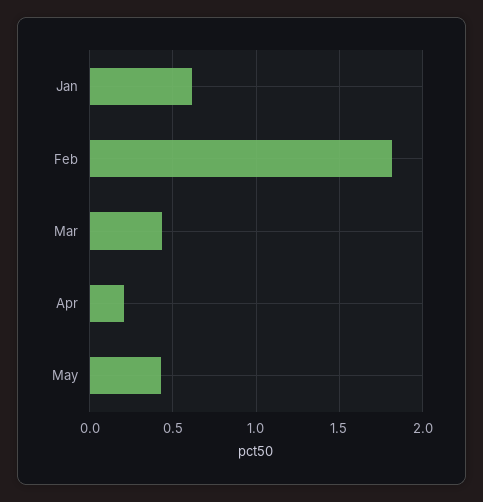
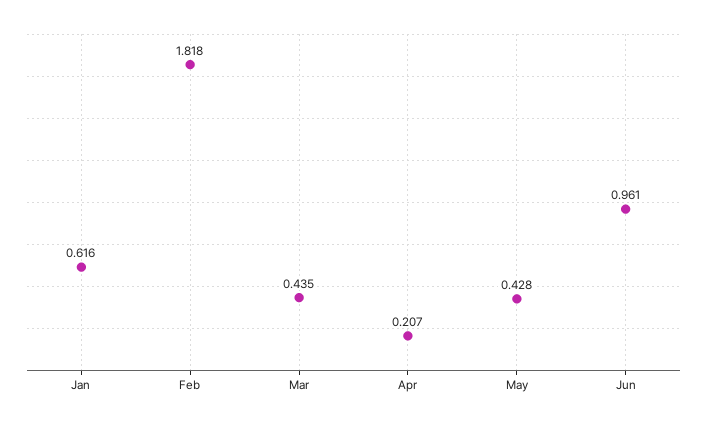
Jun: none -> 0.961

